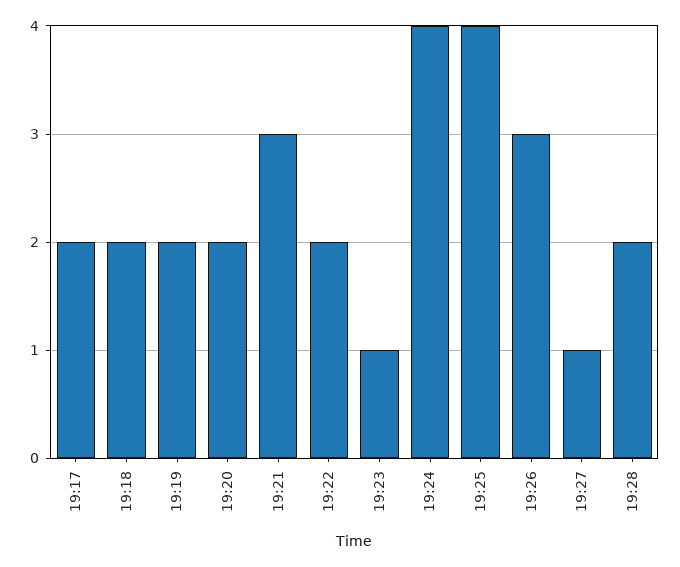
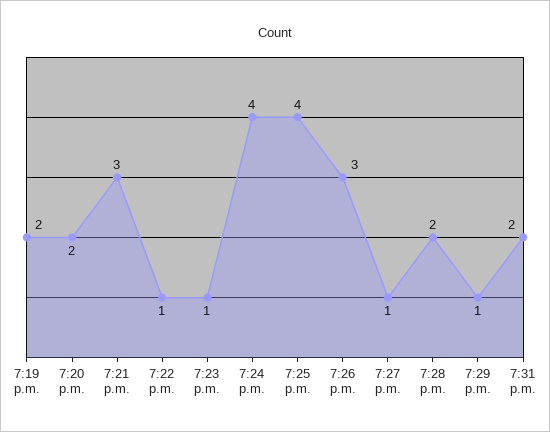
19:17: 2 -> none
19:18: 2 -> none
19:22: 2 -> 1
7:29 p.m.: none -> 1
7:31 p.m.: none -> 2

